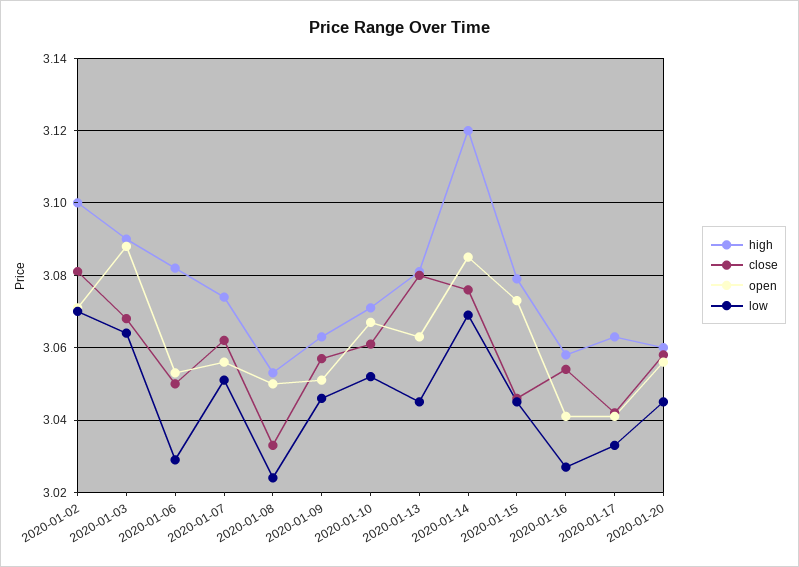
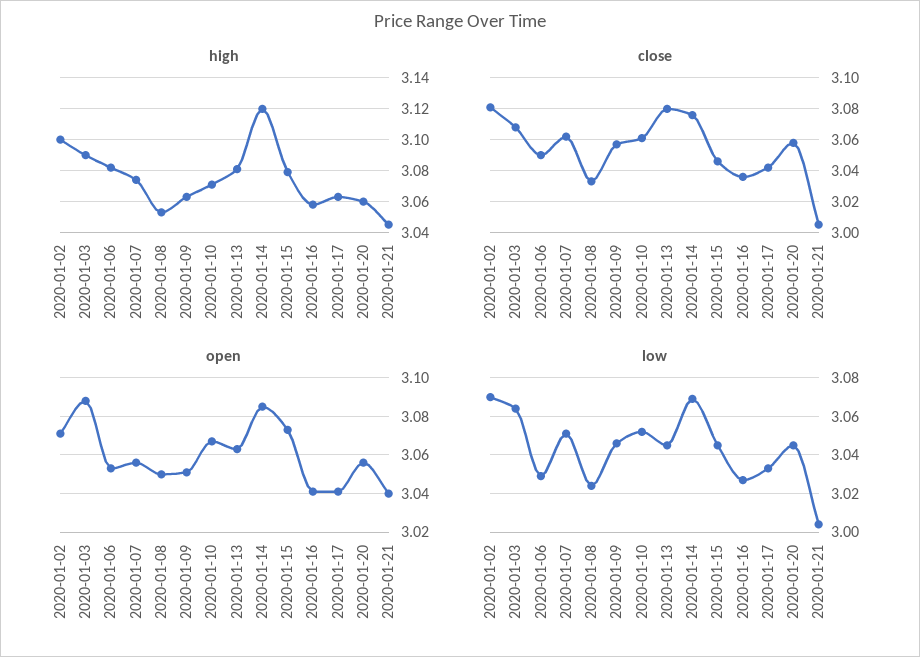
close, 2020-01-16: 3.055 -> 3.035
high, 2020-01-21: none -> 3.045
close, 2020-01-21: none -> 3.005
open, 2020-01-21: none -> 3.04
low, 2020-01-21: none -> 3.005

